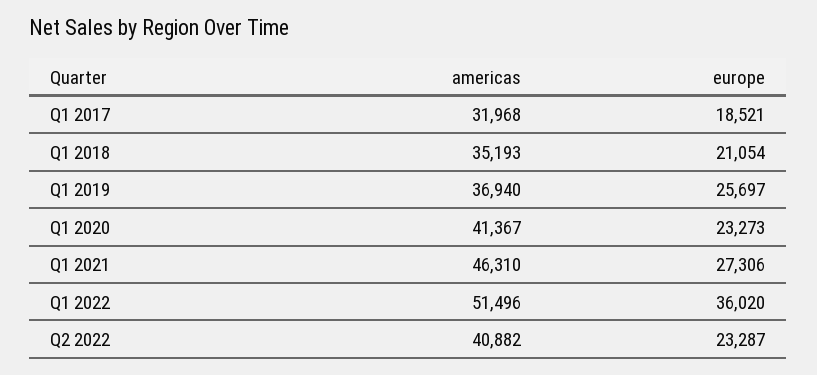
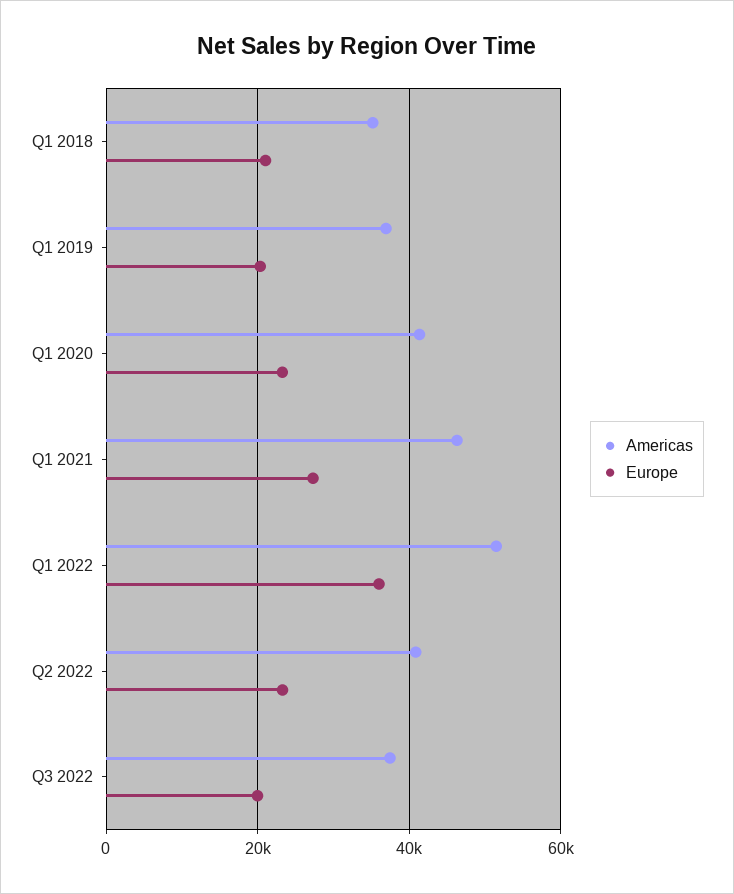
americas, Q1 2017: 31968 -> none
europe, Q1 2017: 18521 -> none
europe, Q1 2019: 25697 -> 20000
americas, Q3 2022: none -> 38000
europe, Q3 2022: none -> 20000

